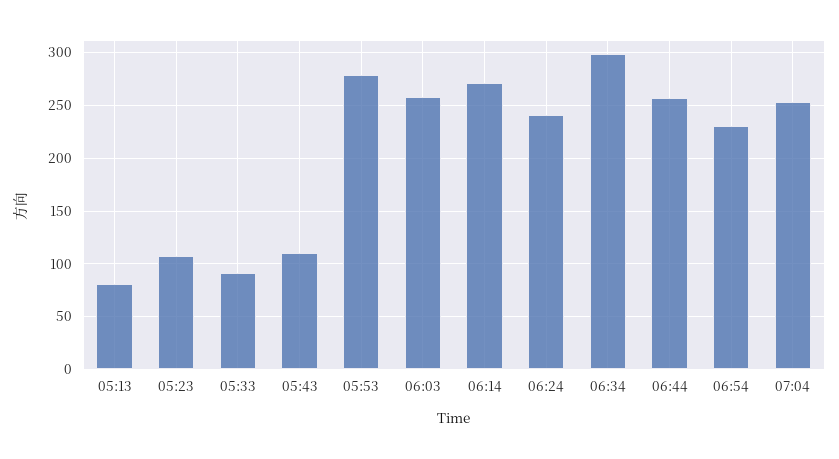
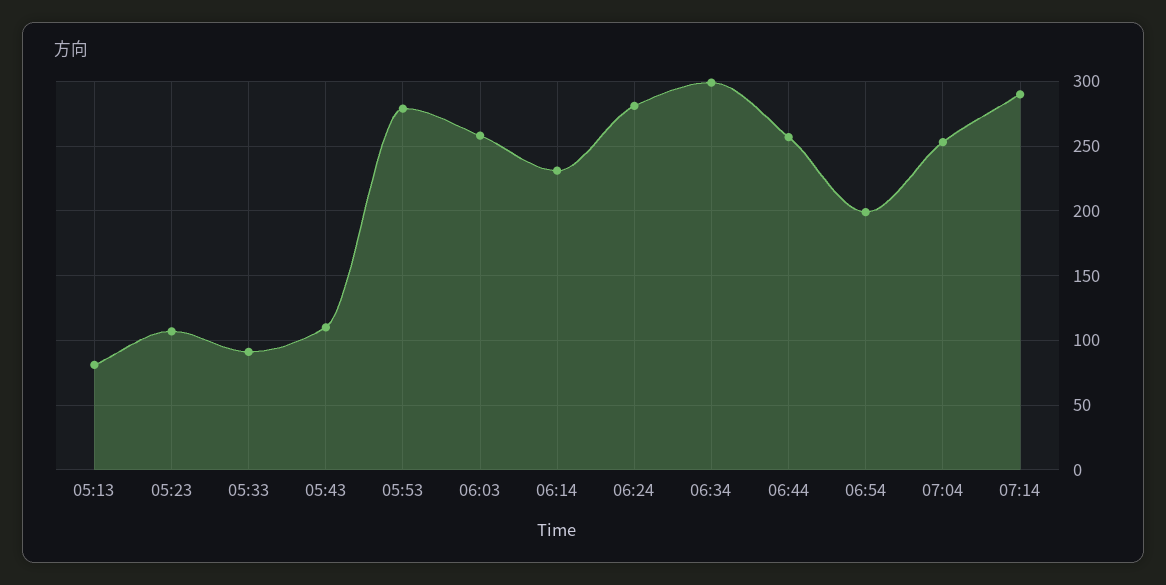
06:14: 270 -> 230
06:24: 240 -> 280
06:54: 230 -> 200
07:14: none -> 290

